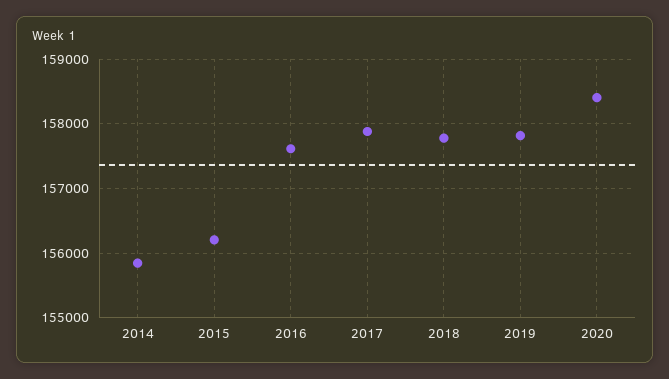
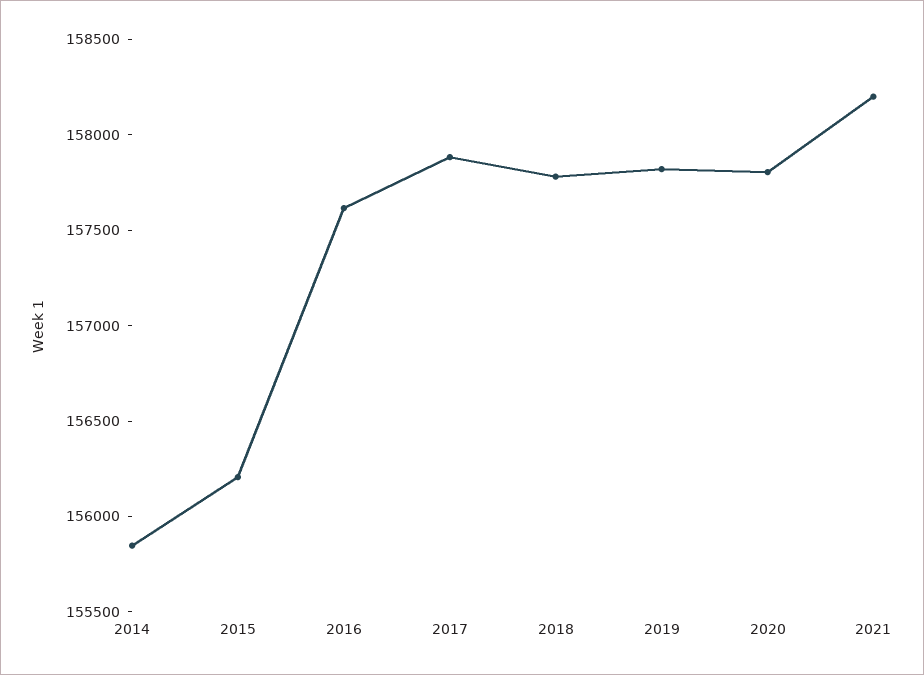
2020: 158400 -> 157800
2021: none -> 158200

